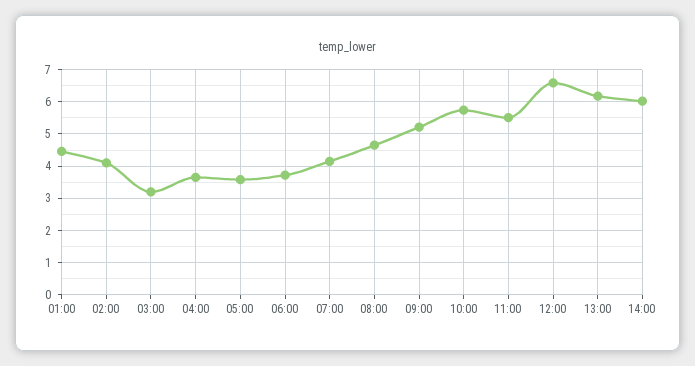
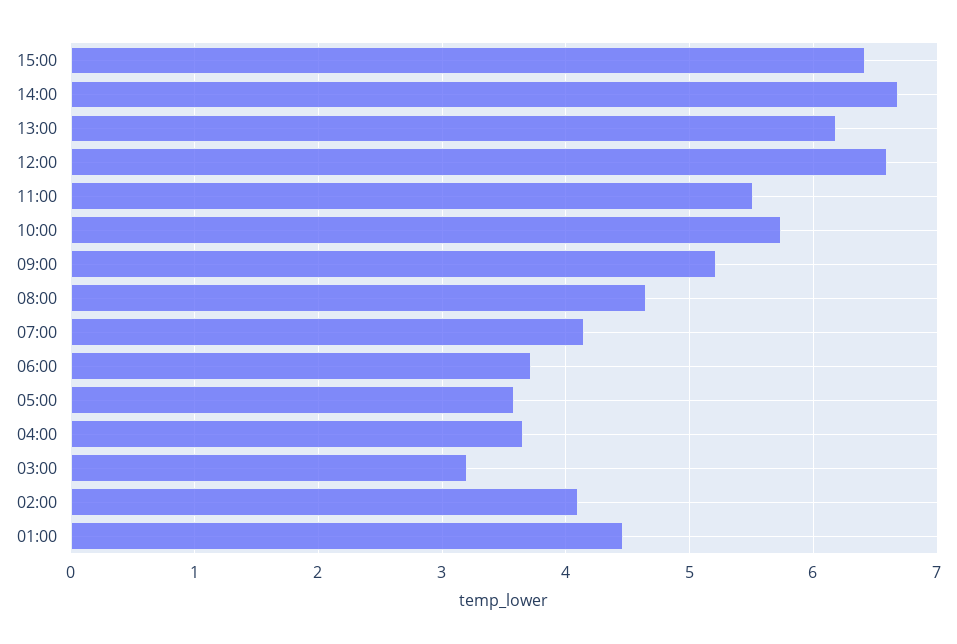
14:00: 6 -> 6.7
15:00: none -> 6.4

